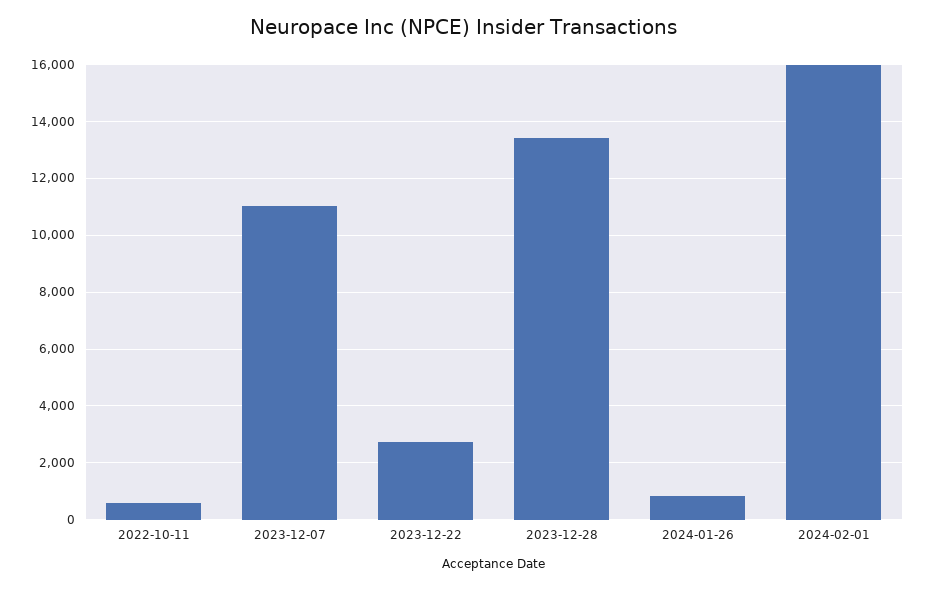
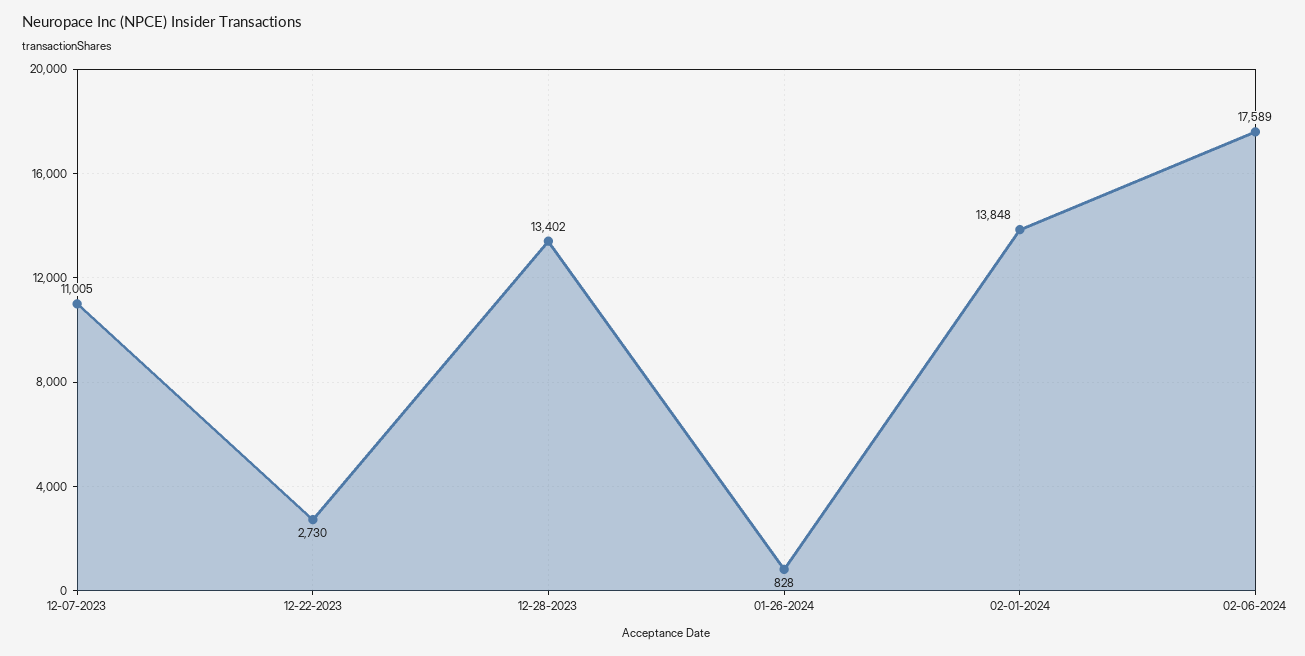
2022-10-11: 500 -> none
2024-02-01: 16000 -> 13848
02-06-2024: none -> 17589

